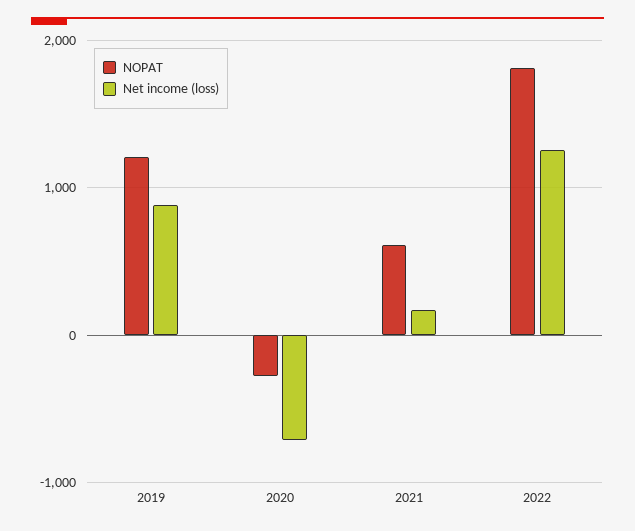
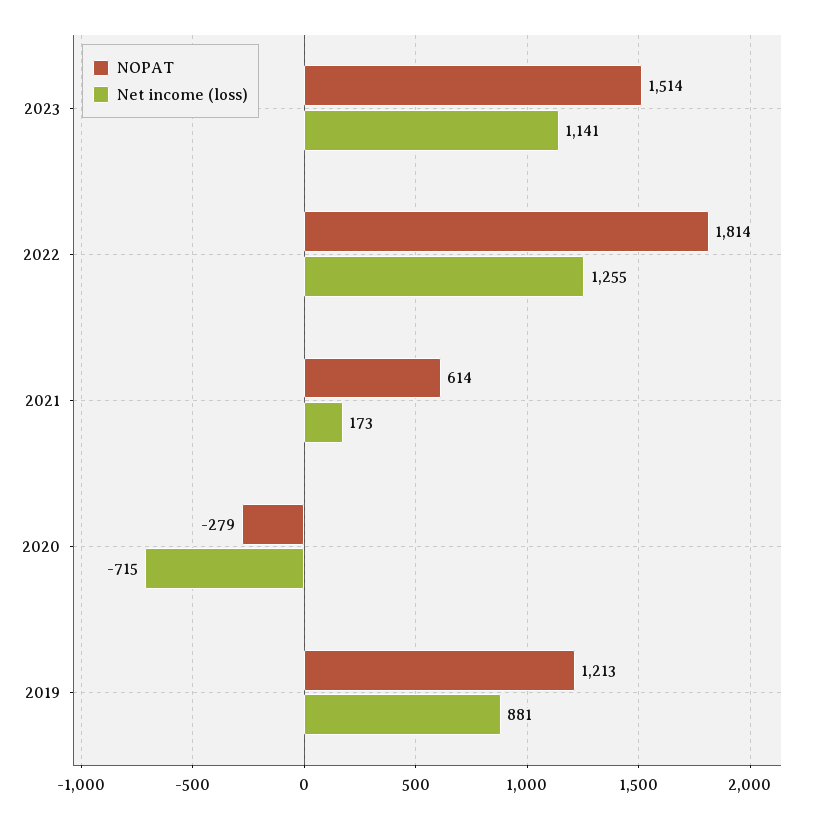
NOPAT, 2023: none -> 1514
Net income (loss), 2023: none -> 1141

